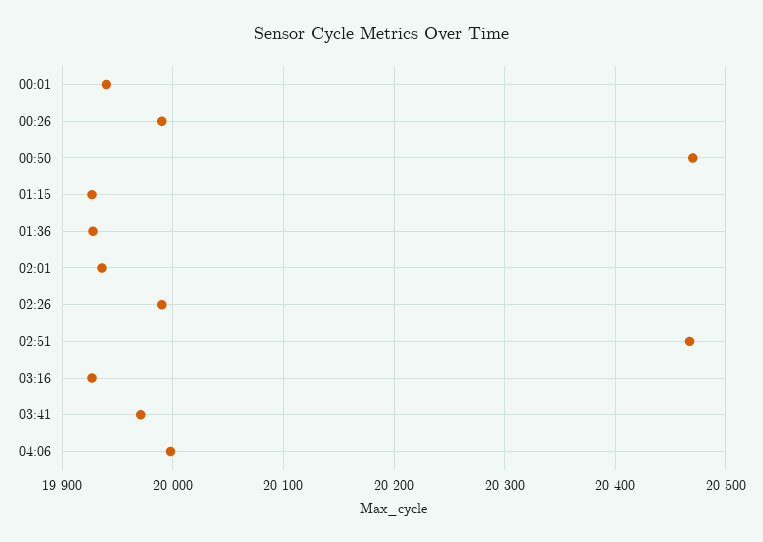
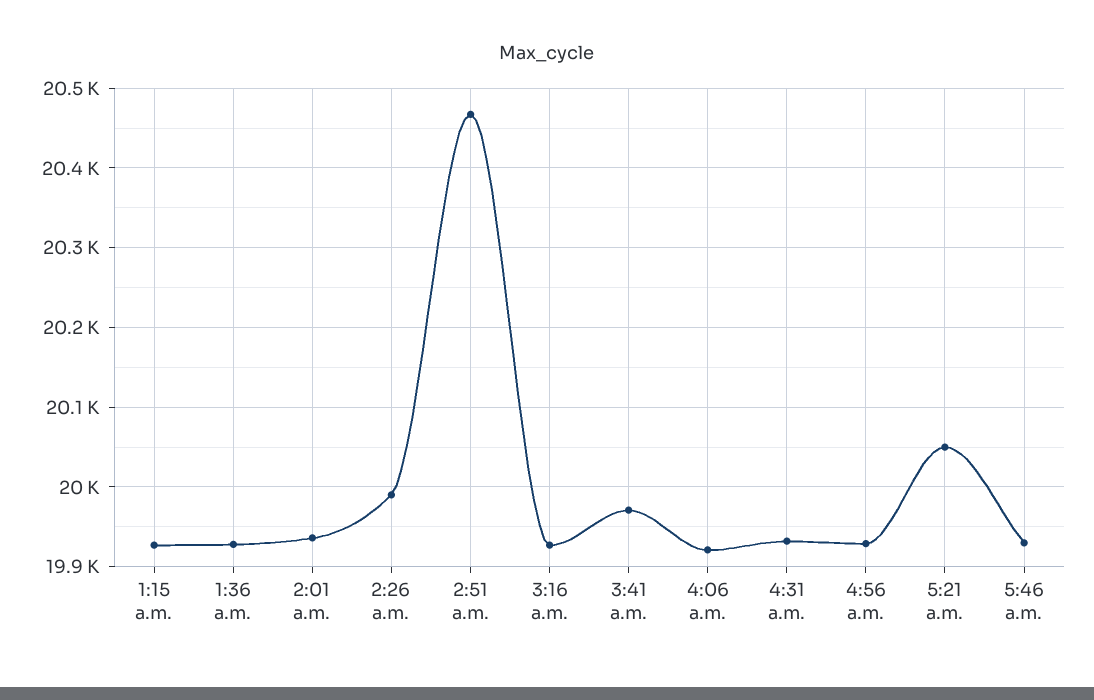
00:01: 19940 -> none
00:26: 19990 -> none
00:50: 20470 -> none
04:06: 20000 -> 19920
4:31 a.m.: none -> 19930
4:56 a.m.: none -> 19930
5:21 a.m.: none -> 20050
5:46 a.m.: none -> 19930

